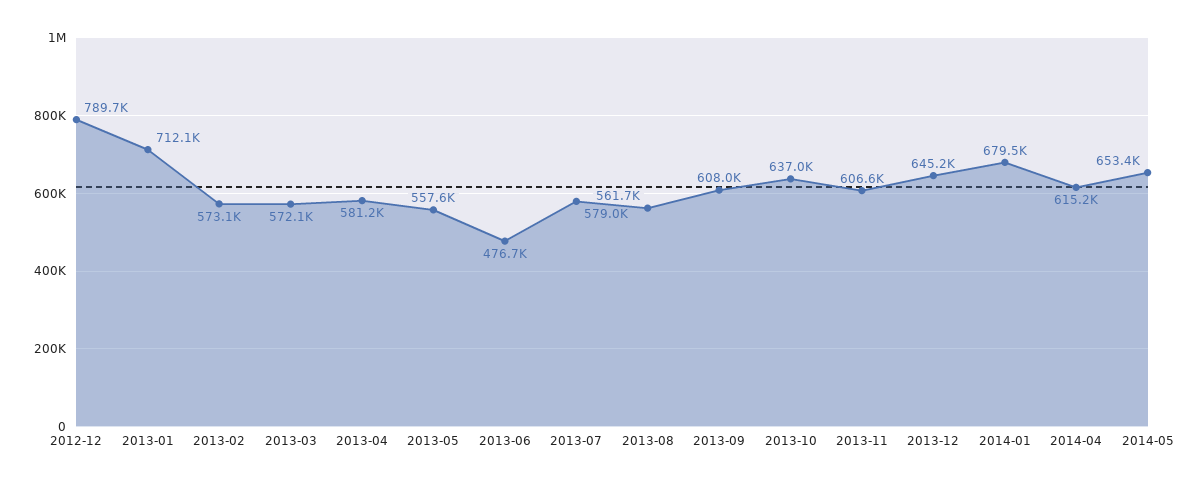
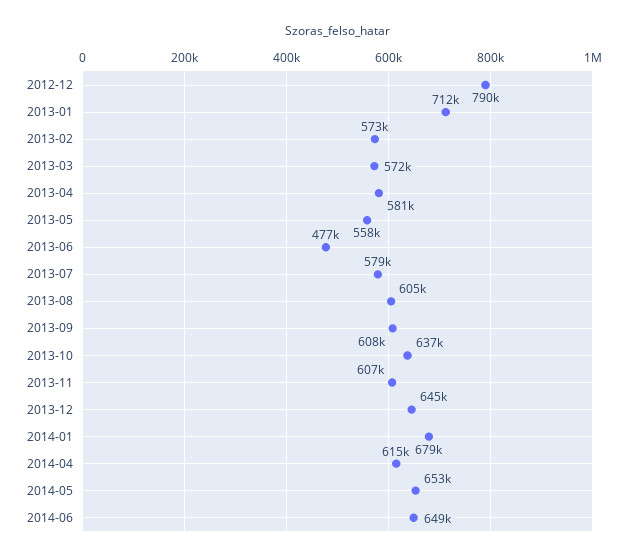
2013-08: 561700 -> 605000
2014-06: none -> 649000

